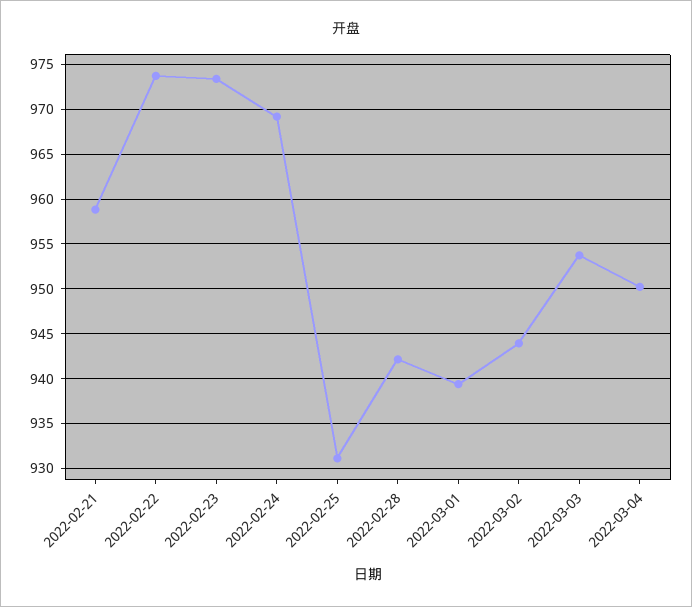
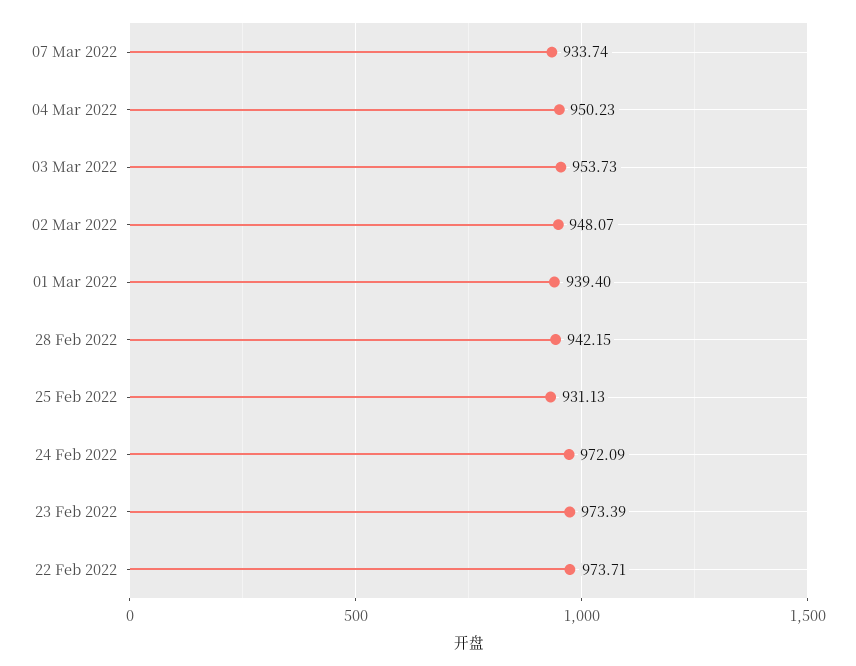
2022-02-21: 959 -> none
2022-02-24: 969 -> 972.09
2022-03-02: 944 -> 948.07
07 Mar 2022: none -> 933.74

